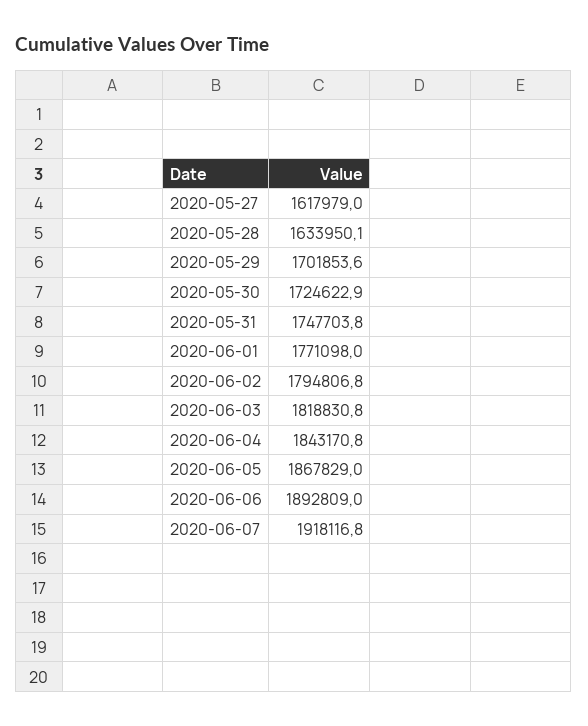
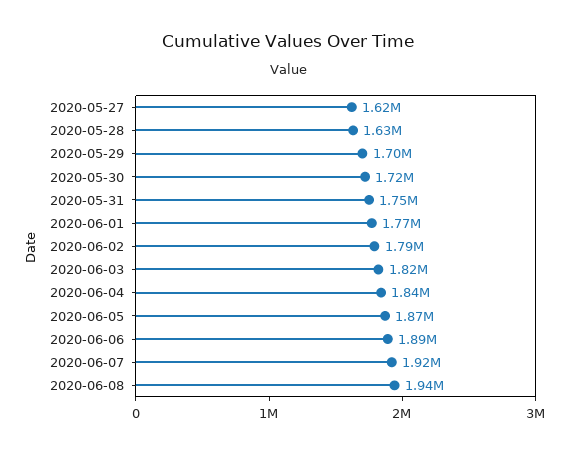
2020-06-08: none -> 1940000

